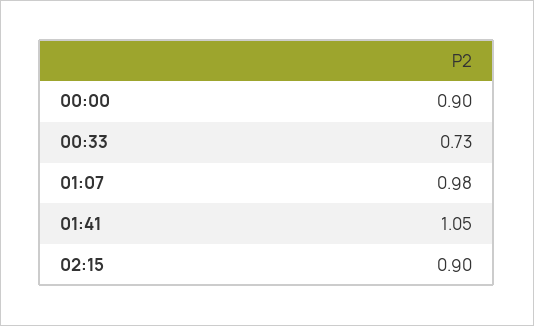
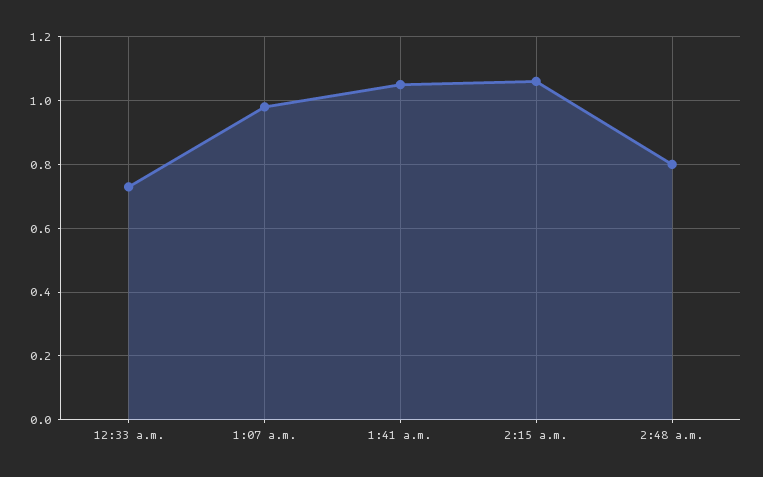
00:00: 0.9 -> none
02:15: 0.9 -> 1.05
2:48 a.m.: none -> 0.8

